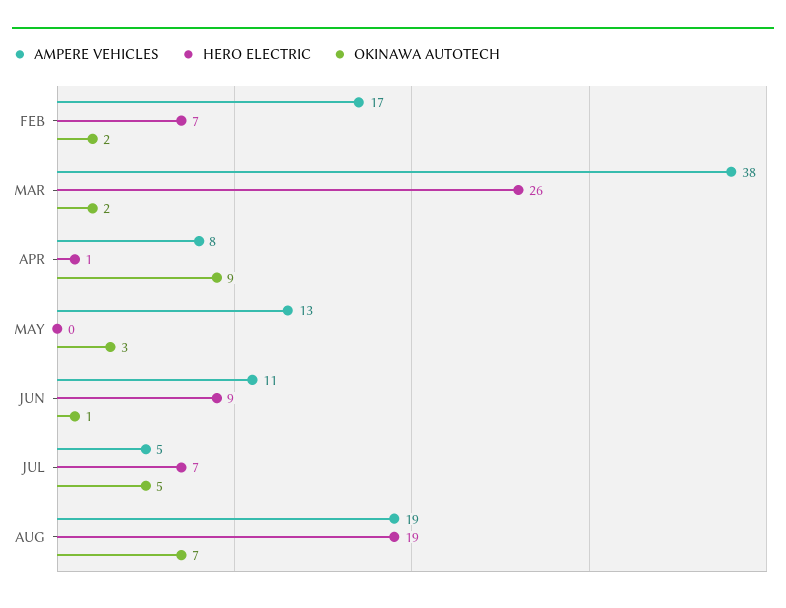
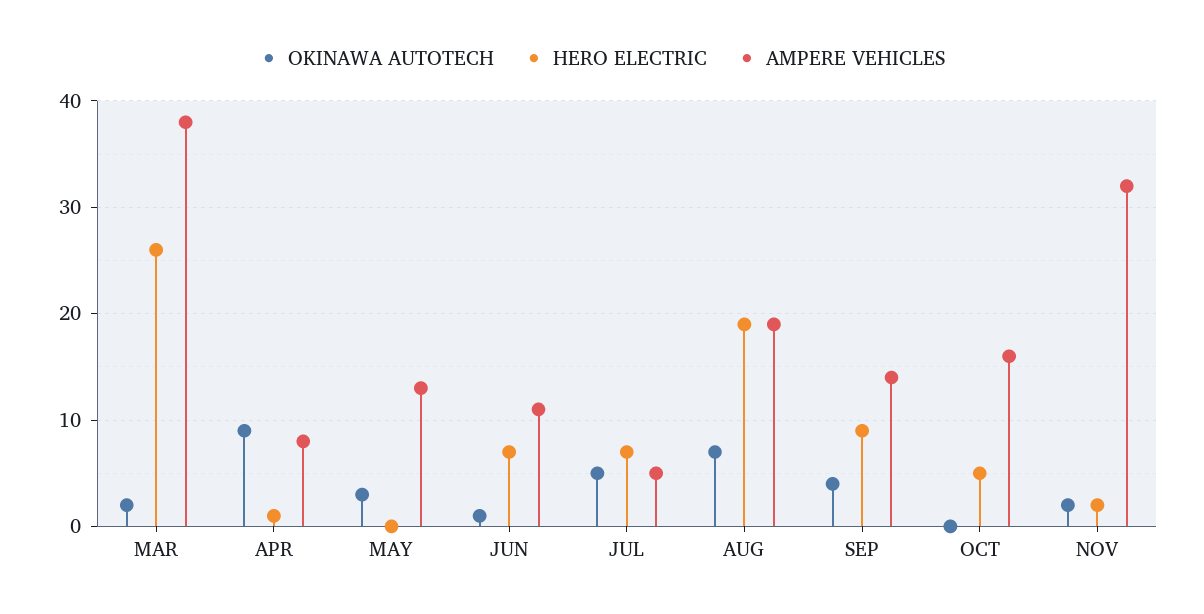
AMPERE VEHICLES, FEB: 17 -> none
HERO ELECTRIC, FEB: 7 -> none
OKINAWA AUTOTECH, FEB: 2 -> none
HERO ELECTRIC, JUN: 9 -> 7
OKINAWA AUTOTECH, SEP: none -> 4
HERO ELECTRIC, SEP: none -> 9
AMPERE VEHICLES, SEP: none -> 14
OKINAWA AUTOTECH, OCT: none -> 0
HERO ELECTRIC, OCT: none -> 5
AMPERE VEHICLES, OCT: none -> 16
OKINAWA AUTOTECH, NOV: none -> 2
HERO ELECTRIC, NOV: none -> 2
AMPERE VEHICLES, NOV: none -> 32

